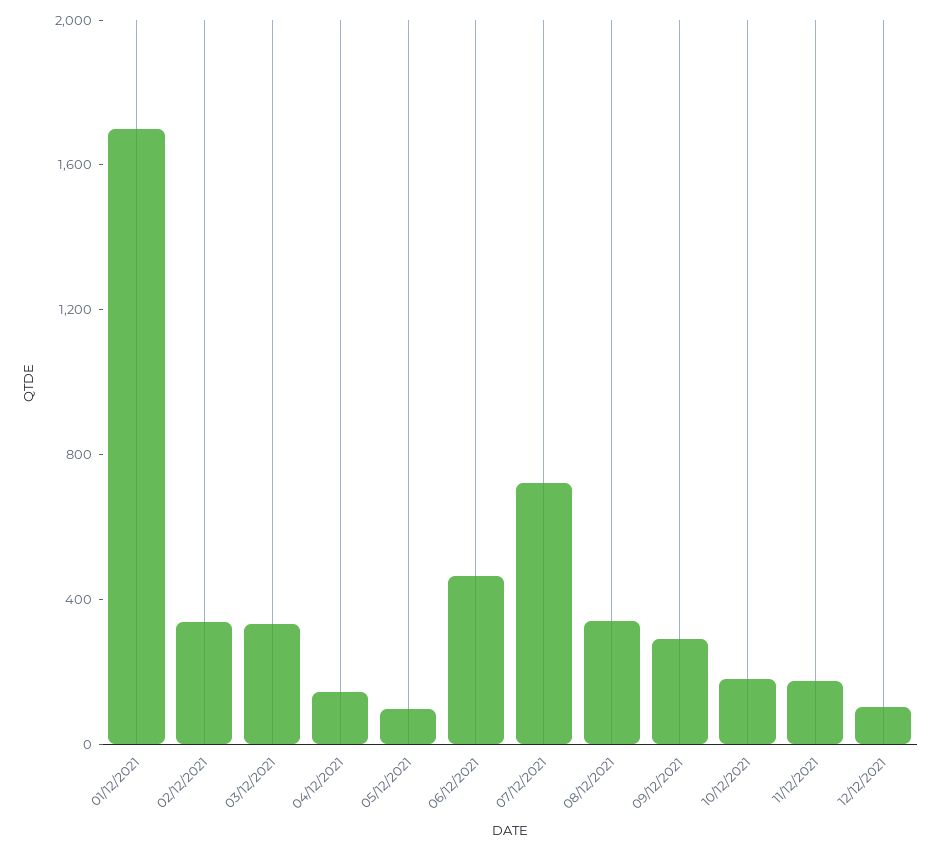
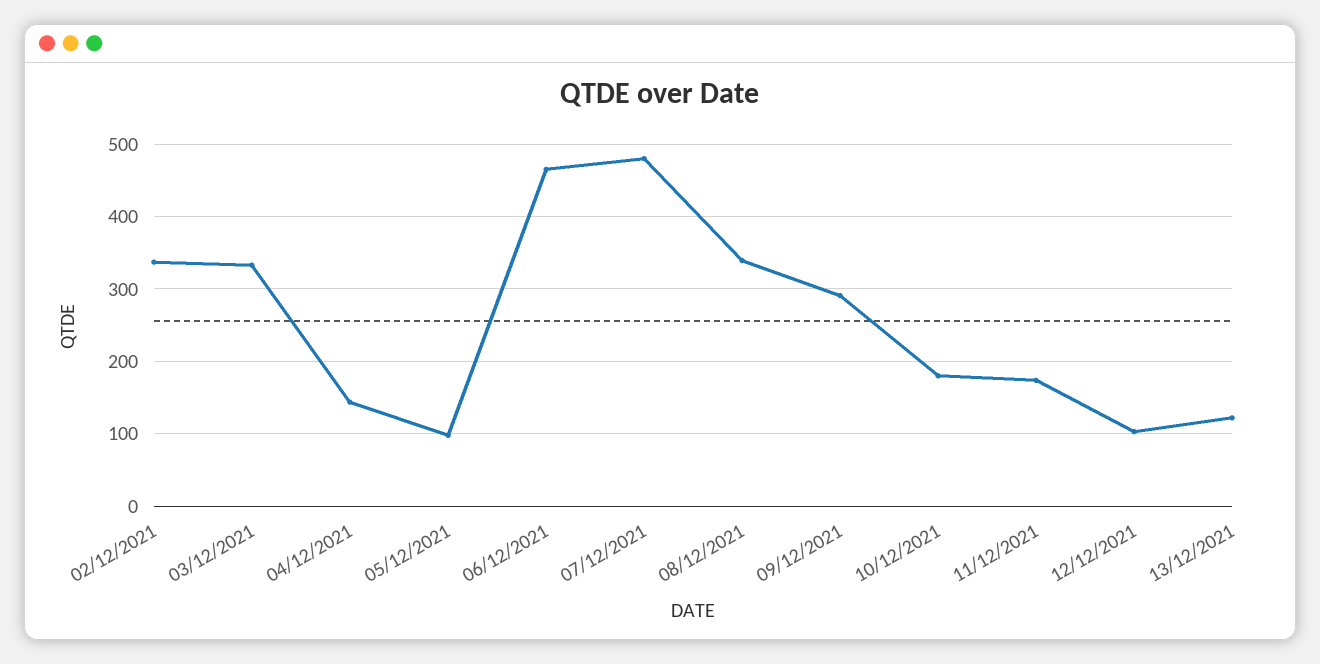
01/12/2021: 1700 -> none
07/12/2021: 700 -> 480
13/12/2021: none -> 120

